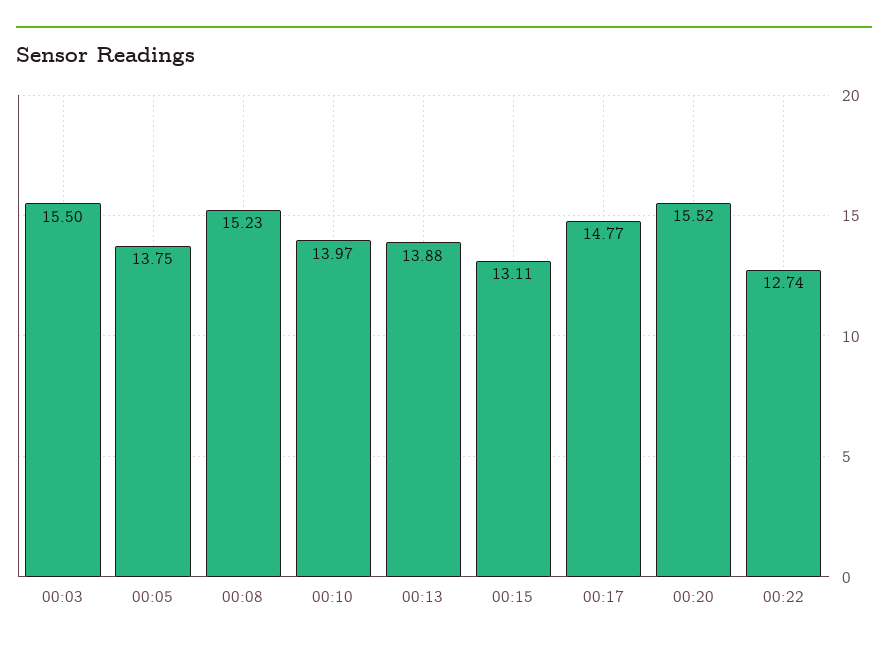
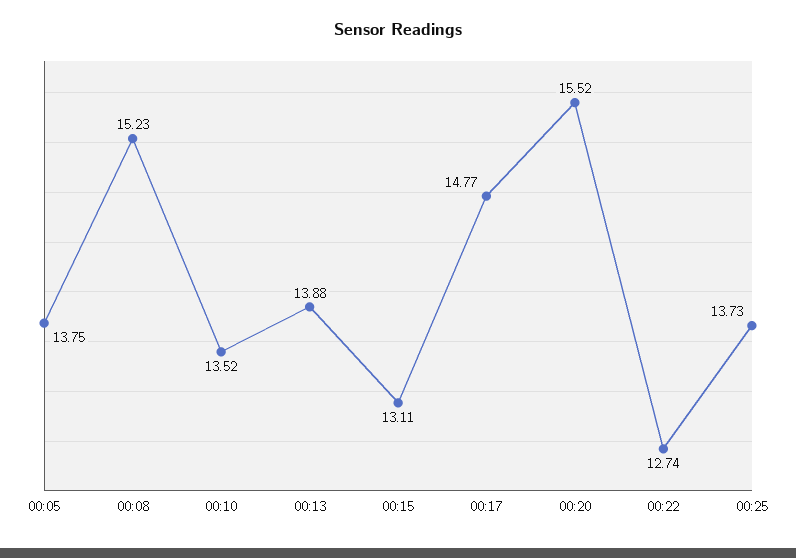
00:03: 15.5 -> none
00:10: 13.97 -> 13.52
00:25: none -> 13.73

